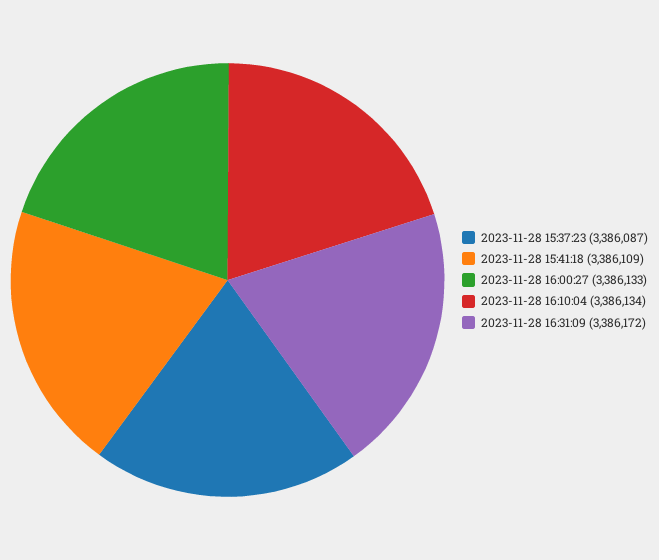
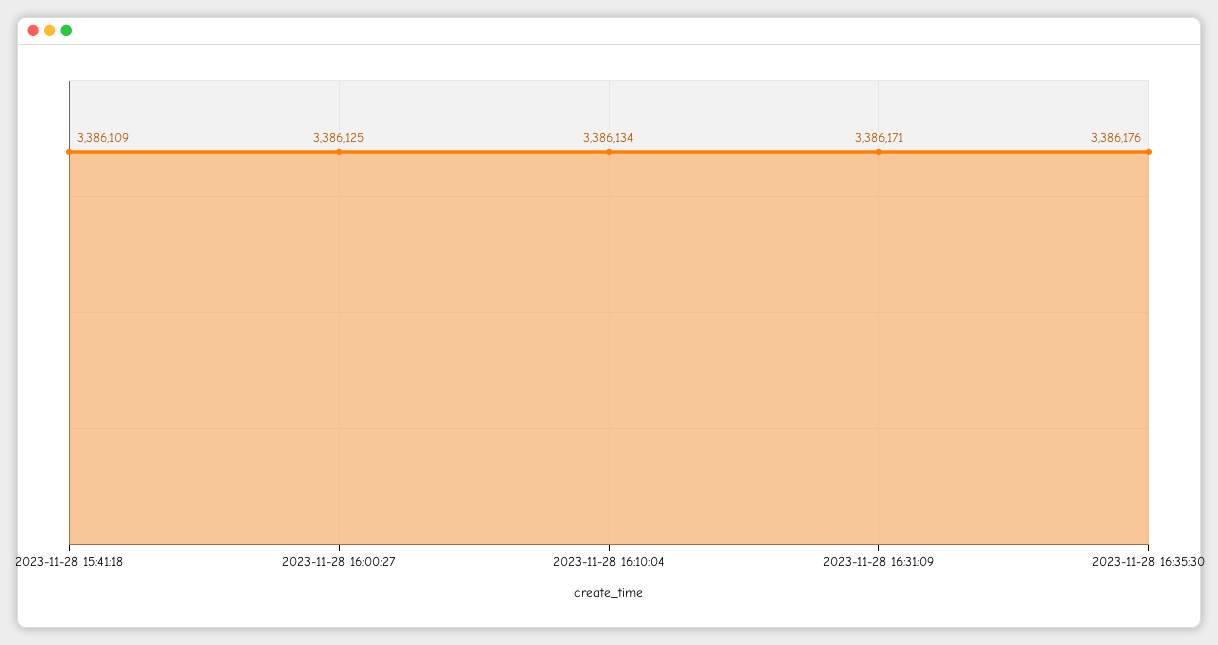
2023-11-28 15:37:23: 3386087 -> none
2023-11-28 16:00:27: 3386133 -> 3386125
2023-11-28 16:31:09: 3386172 -> 3386171
2023-11-28 16:35:30: none -> 3386176

